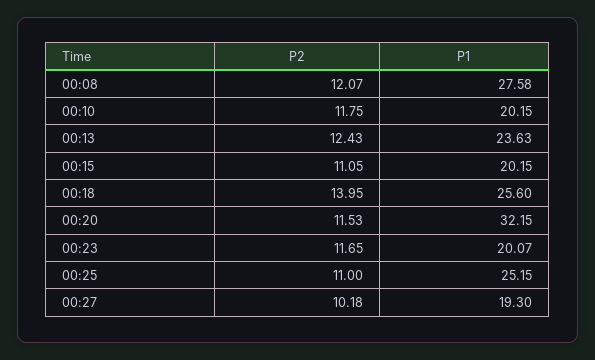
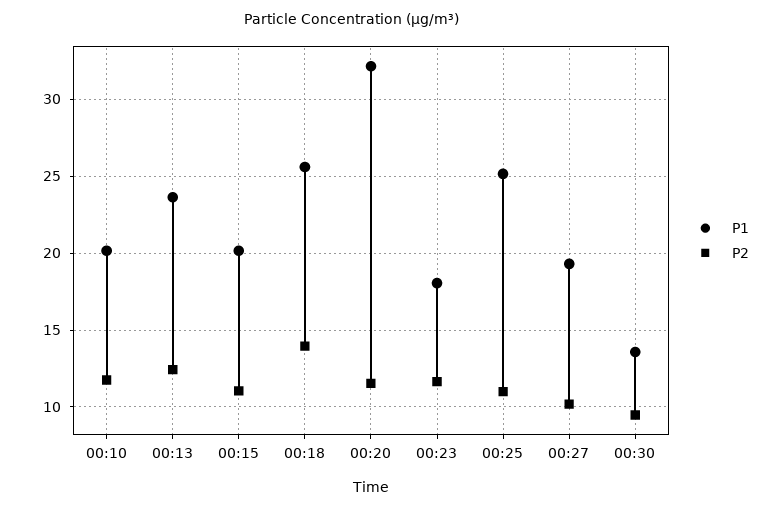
P2, 00:08: 12.07 -> none
P1, 00:08: 27.58 -> none
P1, 00:23: 20.07 -> 18
P1, 00:30: none -> 13.5
P2, 00:30: none -> 9.5

